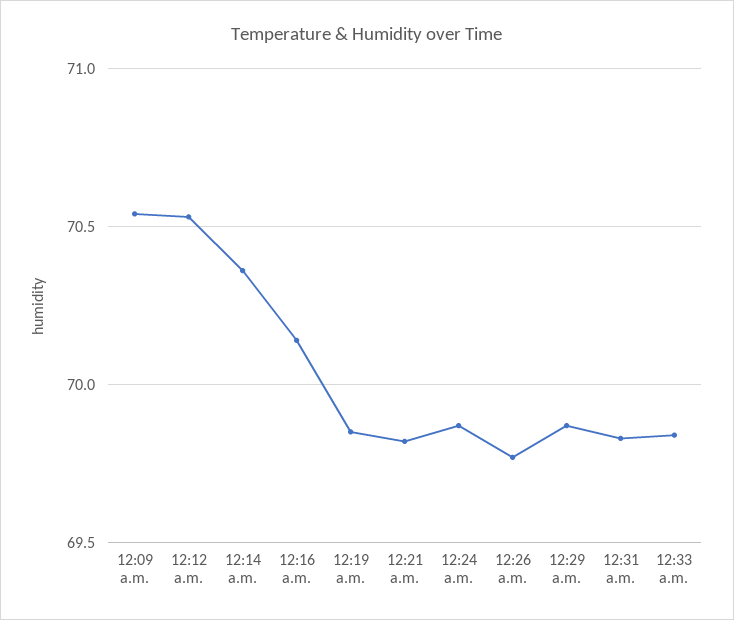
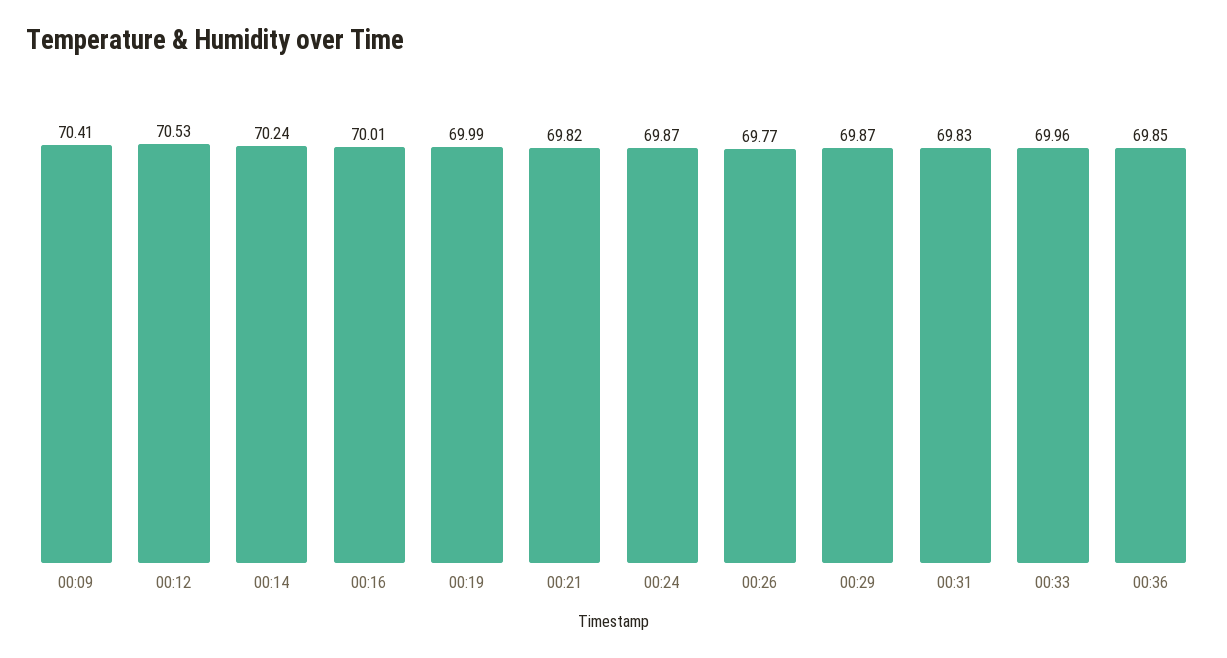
12:09 a.m.: 70.55 -> 70.41
12:14 a.m.: 70.35 -> 70.24
12:16 a.m.: 70.15 -> 70.01
12:19 a.m.: 69.85 -> 69.99
12:33 a.m.: 69.85 -> 69.96
00:36: none -> 69.85

